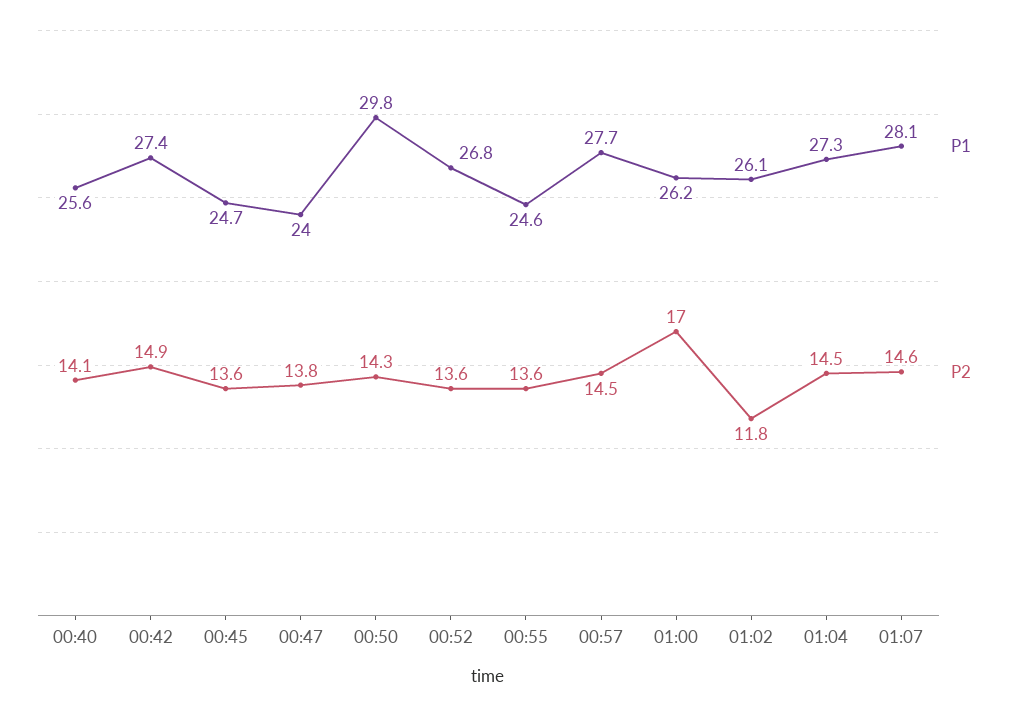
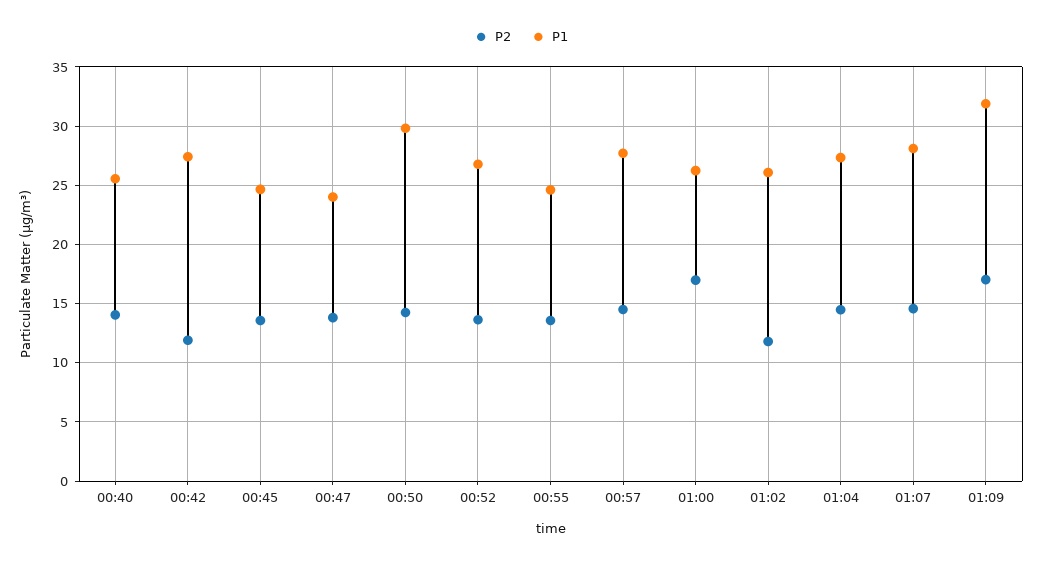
P2, 00:42: 14.9 -> 12
P2, 01:09: none -> 17
P1, 01:09: none -> 32

